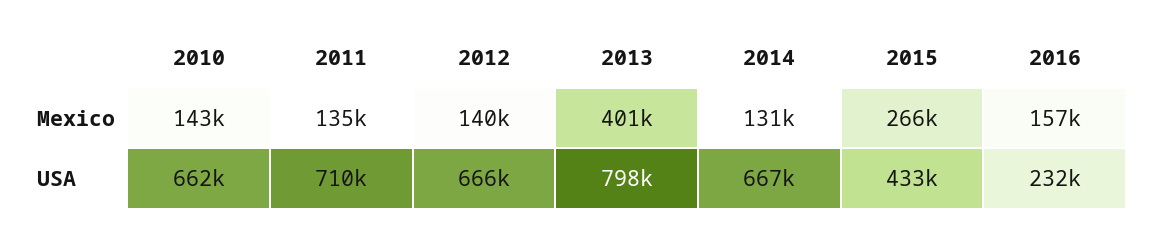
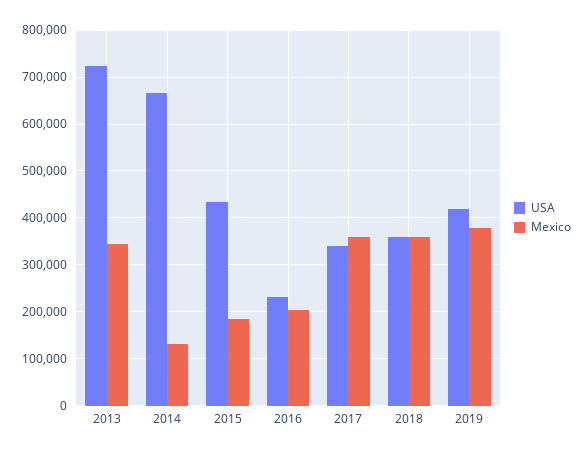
Mexico, 2010: 143000 -> none
Mexico, 2011: 135000 -> none
Mexico, 2012: 140000 -> none
Mexico, 2013: 401000 -> 340000
Mexico, 2015: 266000 -> 180000
Mexico, 2016: 157000 -> 200000
USA, 2010: 662000 -> none
USA, 2011: 710000 -> none
USA, 2012: 666000 -> none
USA, 2013: 798000 -> 720000
USA, 2017: none -> 340000
Mexico, 2017: none -> 360000
USA, 2018: none -> 360000
Mexico, 2018: none -> 360000
USA, 2019: none -> 420000
Mexico, 2019: none -> 380000

